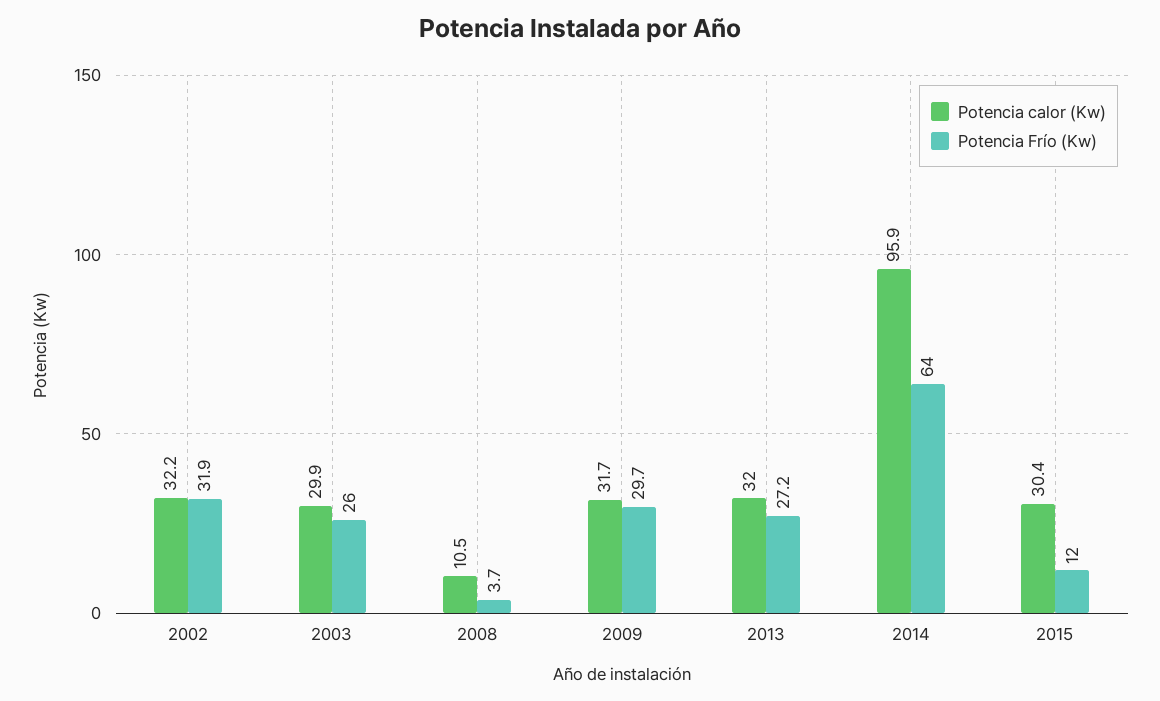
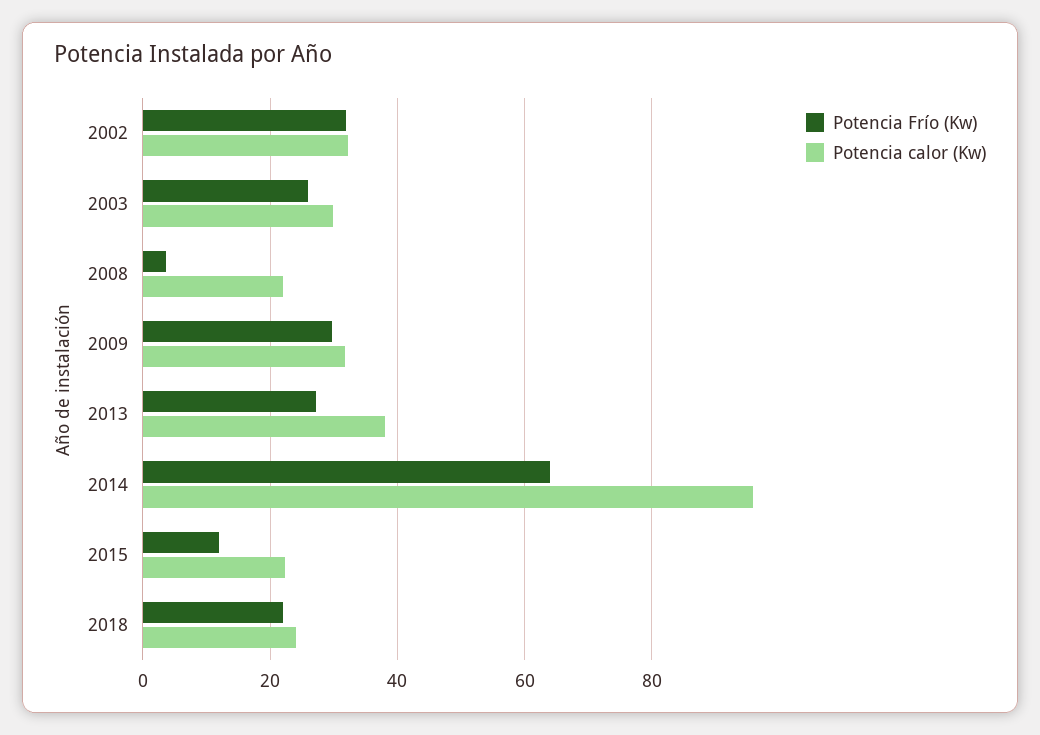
Potencia calor (Kw), 2008: 10.5 -> 22
Potencia calor (Kw), 2013: 32 -> 38
Potencia calor (Kw), 2015: 30.4 -> 22
Potencia Frío (Kw), 2018: none -> 22
Potencia calor (Kw), 2018: none -> 24

